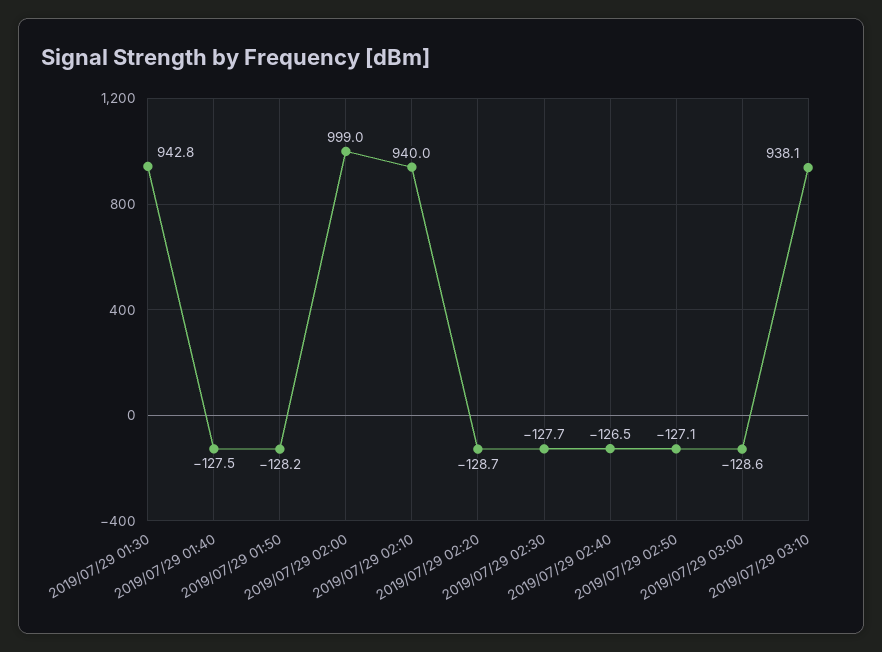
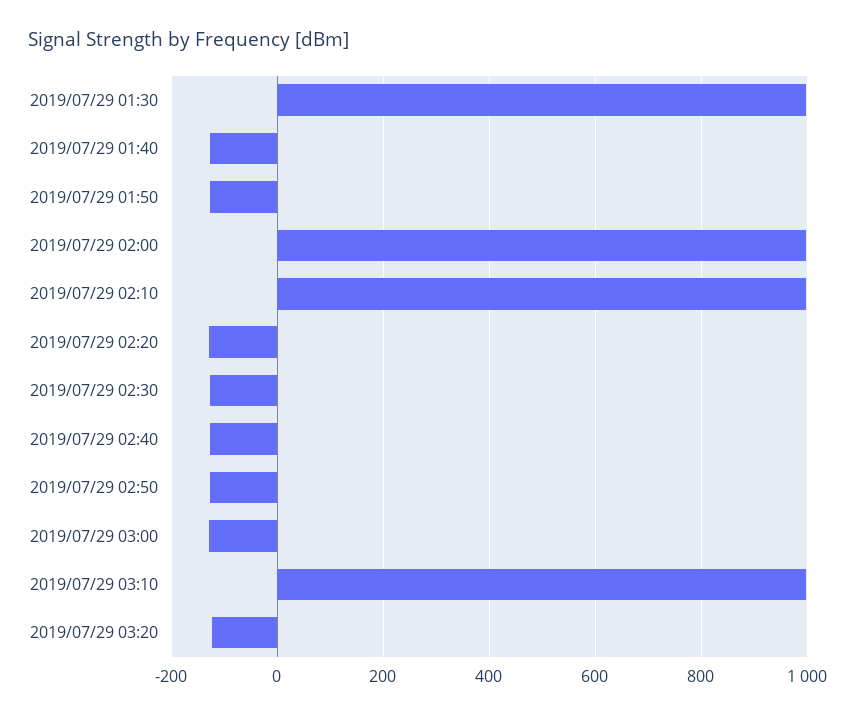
2019/07/29 01:30: 942.8 -> 1000
2019/07/29 02:10: 940 -> 1000
2019/07/29 03:10: 938.1 -> 1000
2019/07/29 03:20: none -> -120

